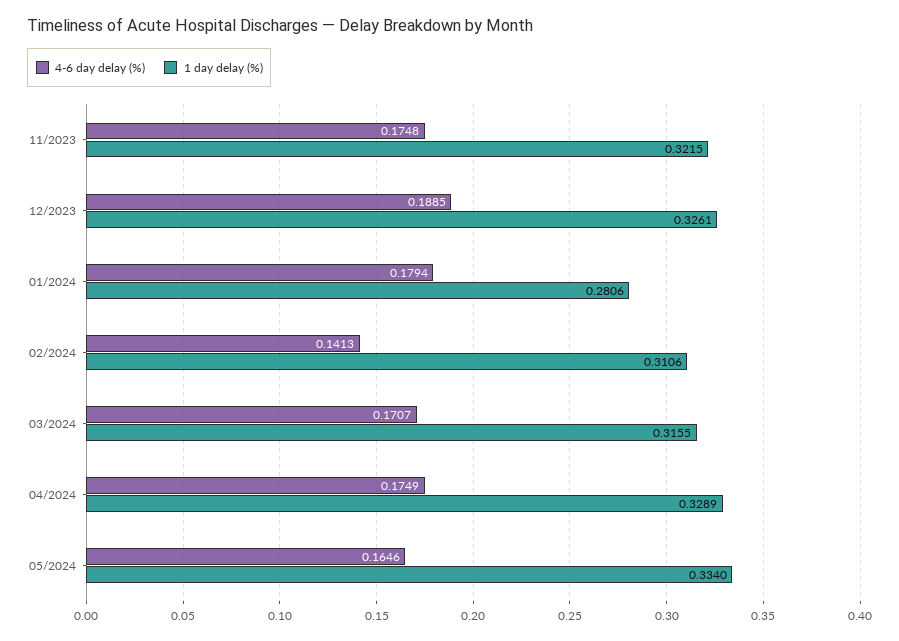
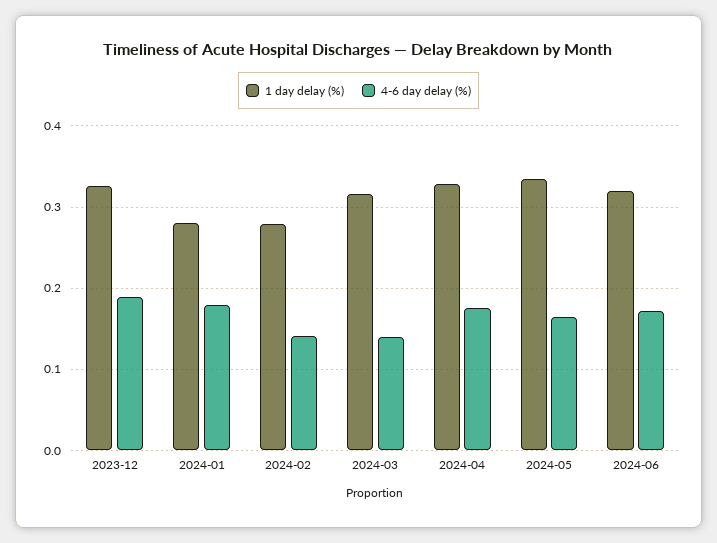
4-6 day delay (%), 11/2023: 0.1748 -> none
1 day delay (%), 11/2023: 0.3215 -> none
1 day delay (%), 02/2024: 0.3106 -> 0.28
4-6 day delay (%), 03/2024: 0.1707 -> 0.14
1 day delay (%), 2024-06: none -> 0.32
4-6 day delay (%), 2024-06: none -> 0.17

